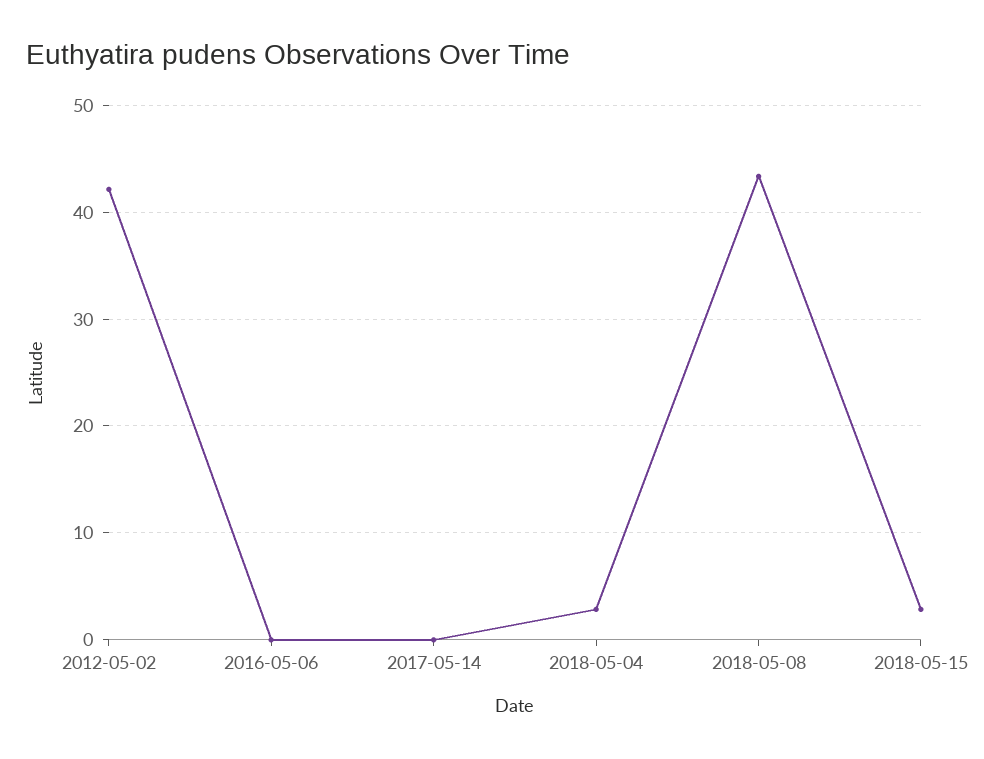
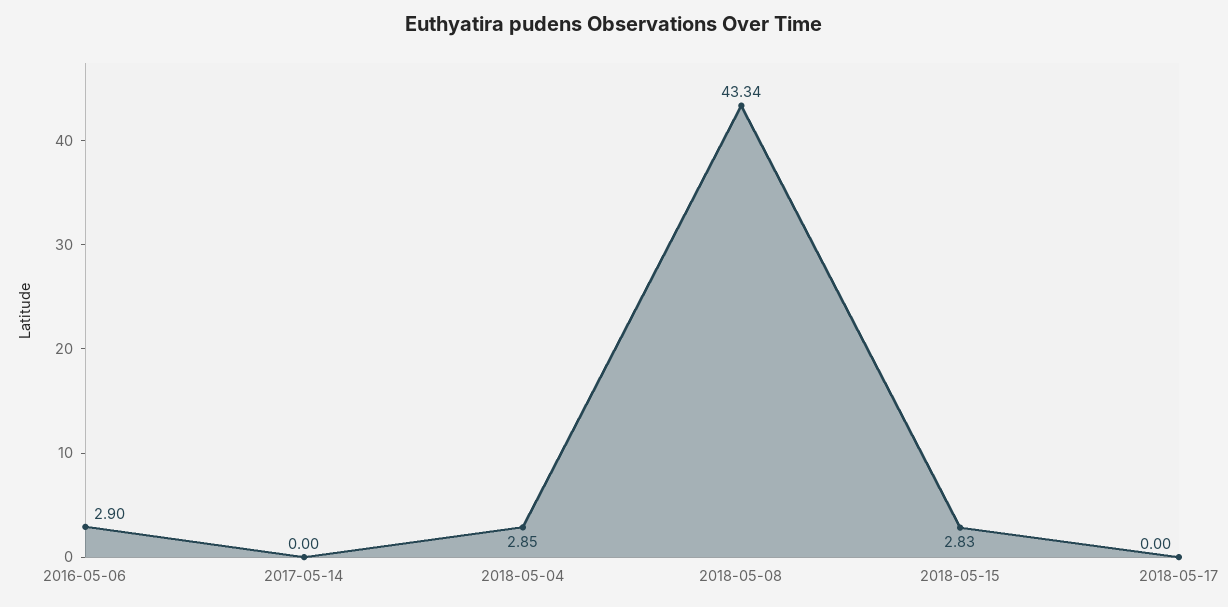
2012-05-02: 42 -> none
2016-05-06: 0 -> 2.9
2018-05-17: none -> 0

